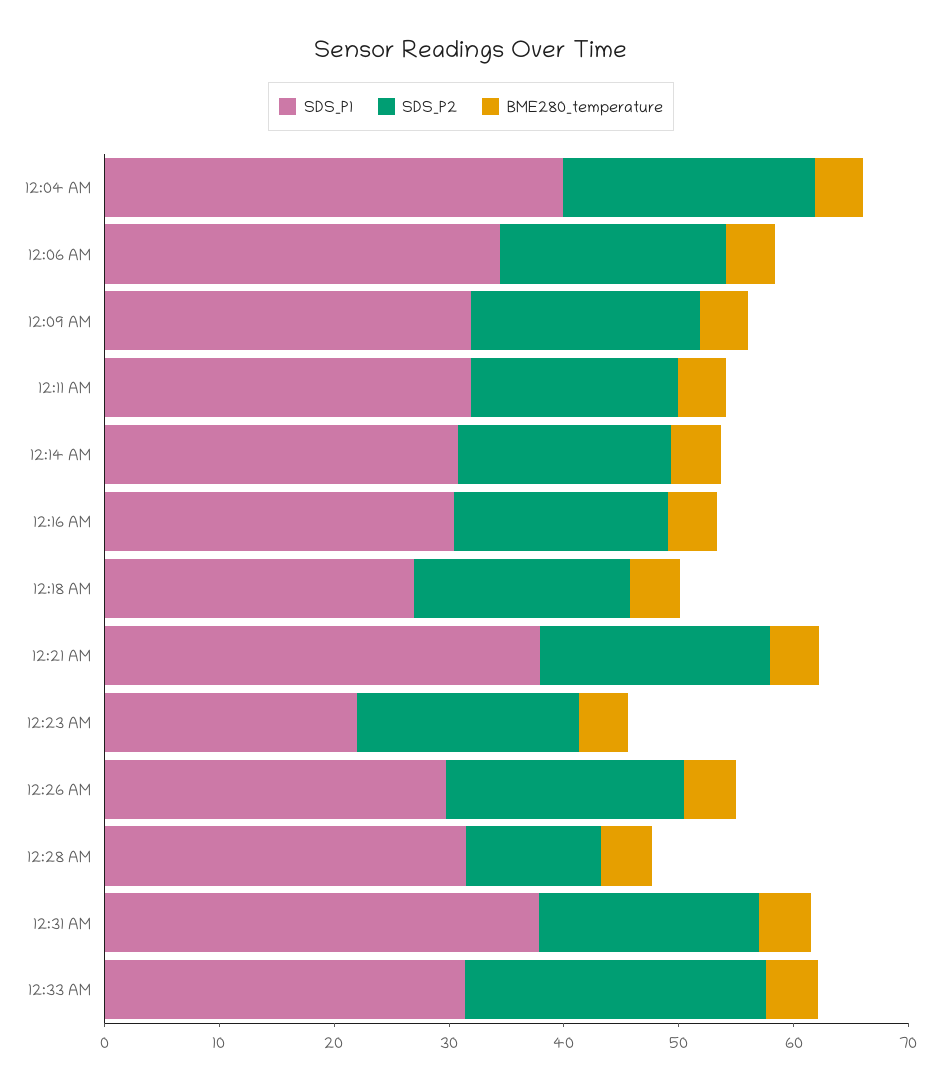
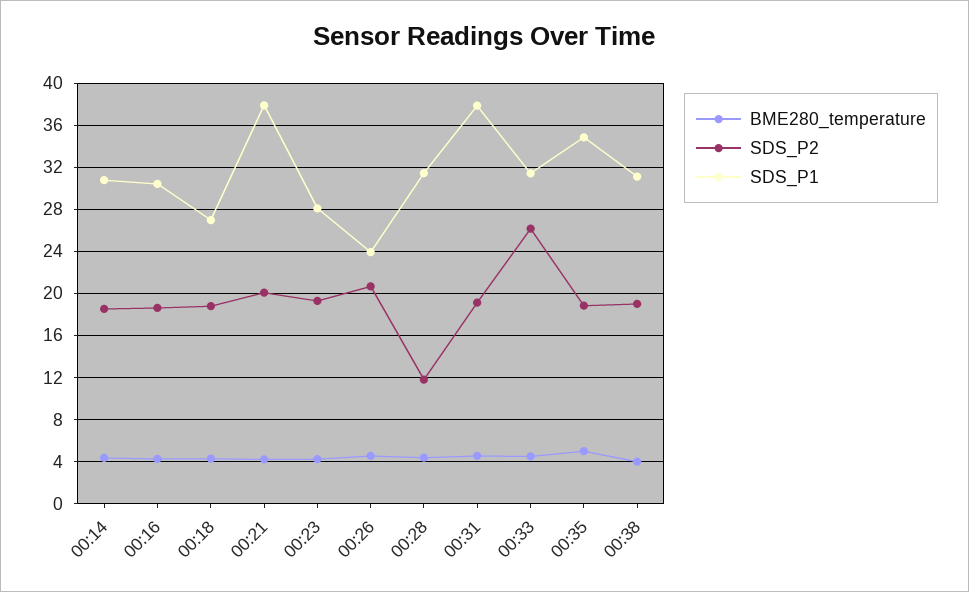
SDS_P1, 12:04 AM: 40 -> none
SDS_P2, 12:04 AM: 22 -> none
BME280_temperature, 12:04 AM: 4 -> none
SDS_P1, 12:06 AM: 34 -> none
SDS_P2, 12:06 AM: 20 -> none
BME280_temperature, 12:06 AM: 4 -> none
SDS_P1, 12:09 AM: 32 -> none
SDS_P2, 12:09 AM: 20 -> none
BME280_temperature, 12:09 AM: 4 -> none
SDS_P1, 12:11 AM: 32 -> none
SDS_P2, 12:11 AM: 18 -> none
BME280_temperature, 12:11 AM: 4 -> none
SDS_P1, 12:23 AM: 22 -> 28
SDS_P1, 12:26 AM: 30 -> 24
BME280_temperature, 00:35: none -> 5
SDS_P2, 00:35: none -> 19
SDS_P1, 00:35: none -> 35
BME280_temperature, 00:38: none -> 4
SDS_P2, 00:38: none -> 19
SDS_P1, 00:38: none -> 31

